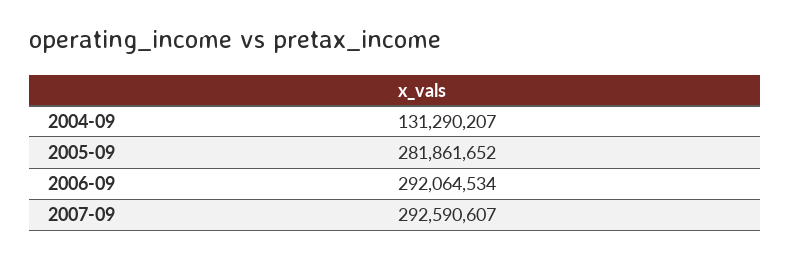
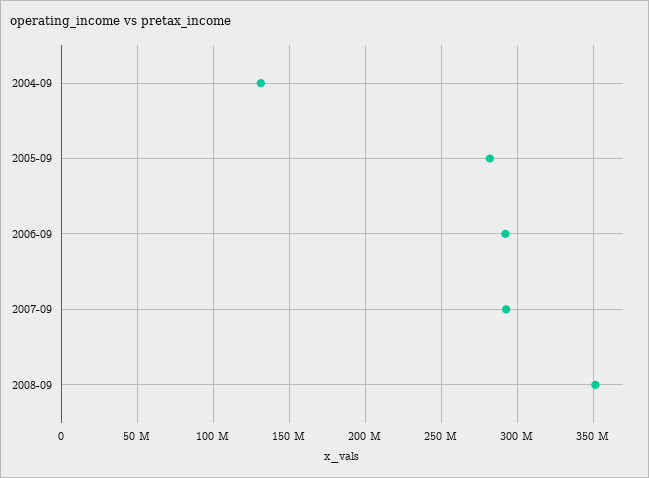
2008-09: none -> 350000000

